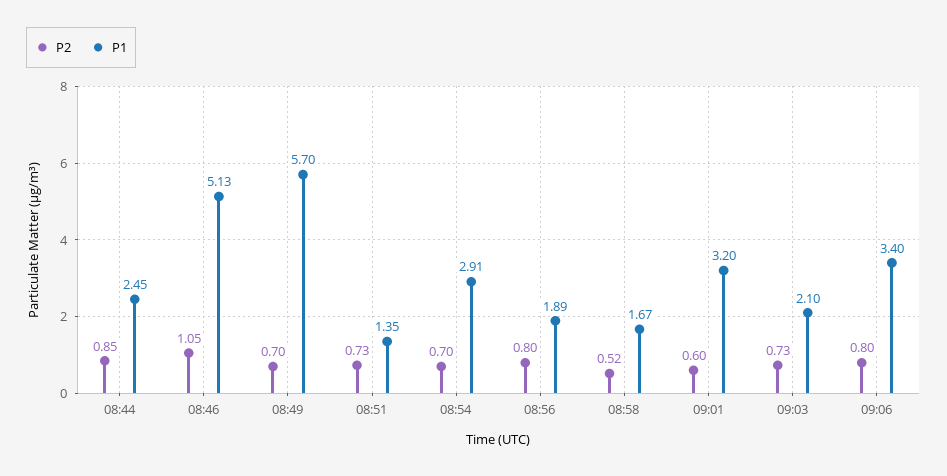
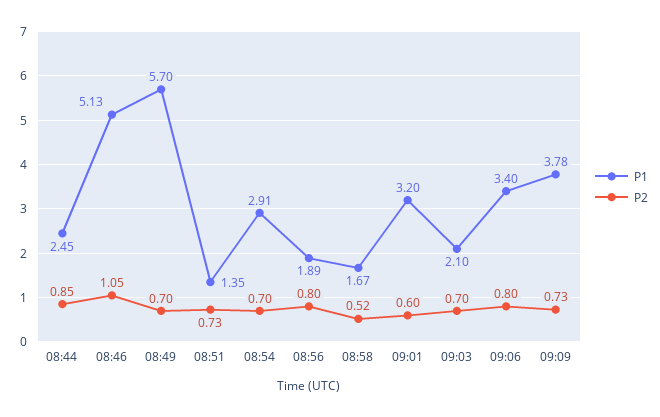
P2, 09:03: 0.73 -> 0.7
P1, 09:09: none -> 3.78
P2, 09:09: none -> 0.73

